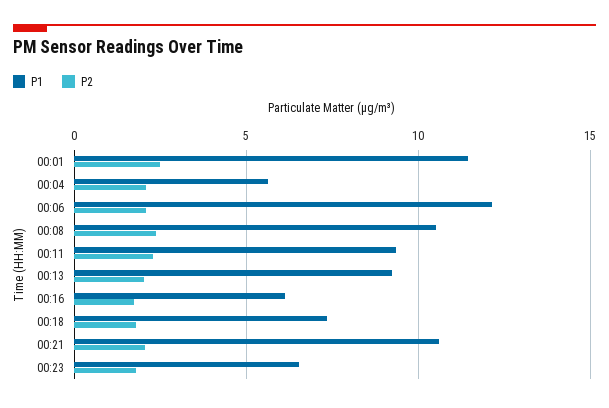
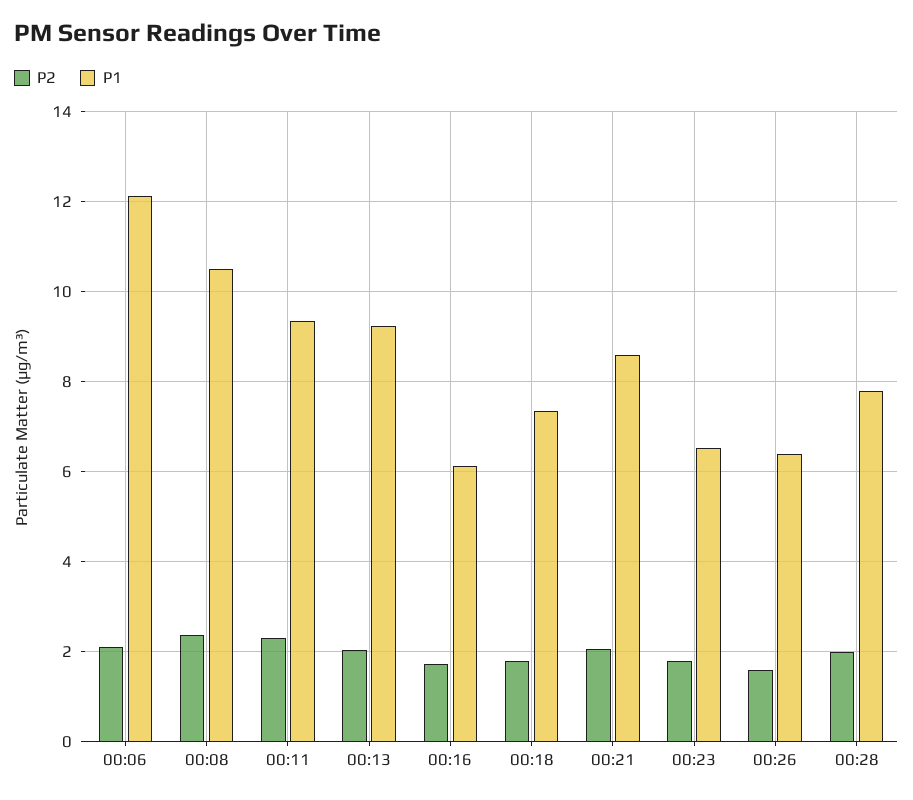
P1, 00:01: 11.5 -> none
P2, 00:01: 2.5 -> none
P1, 00:04: 5.5 -> none
P2, 00:04: 2 -> none
P1, 00:21: 10.5 -> 8.6
P2, 00:26: none -> 1.6
P1, 00:26: none -> 6.4
P2, 00:28: none -> 2
P1, 00:28: none -> 7.8

